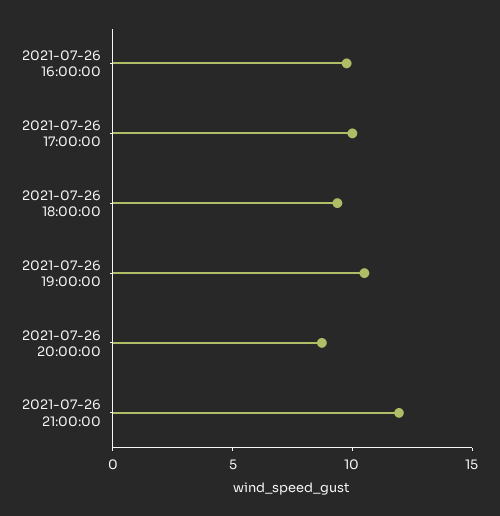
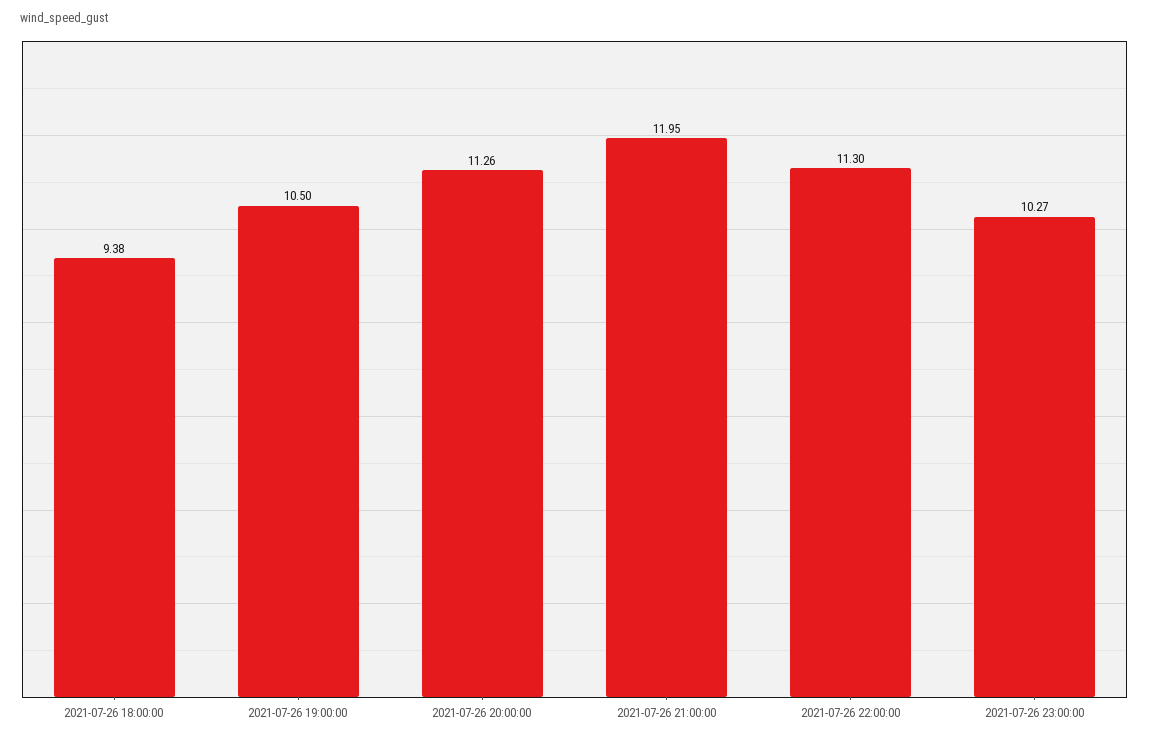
2021-07-26 16:00:00: 10 -> none
2021-07-26 17:00:00: 10 -> none
2021-07-26 20:00:00: 9 -> 11.26
2021-07-26 22:00:00: none -> 11.3
2021-07-26 23:00:00: none -> 10.27

